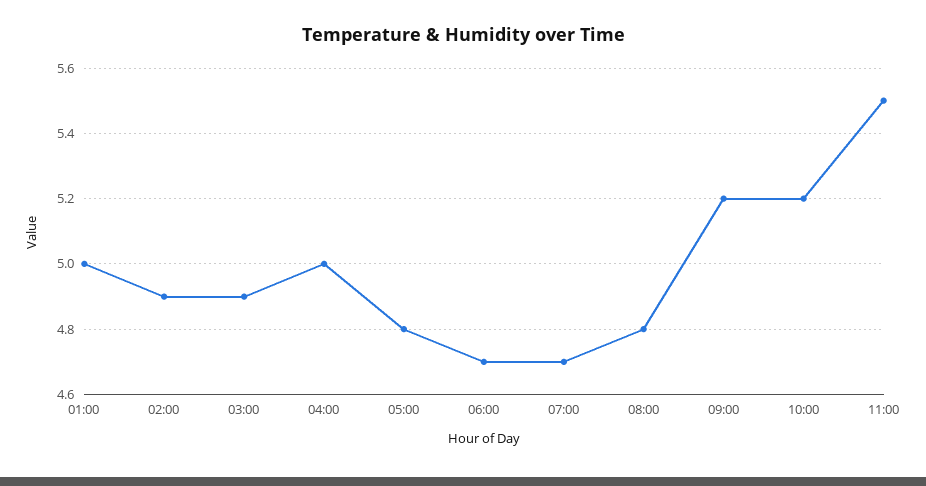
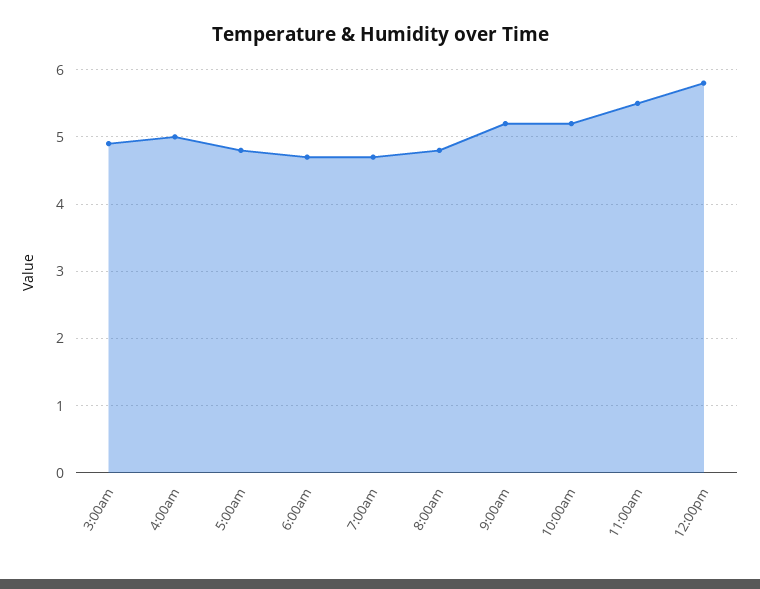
01:00: 5 -> none
02:00: 4.9 -> none
12:00pm: none -> 5.8

